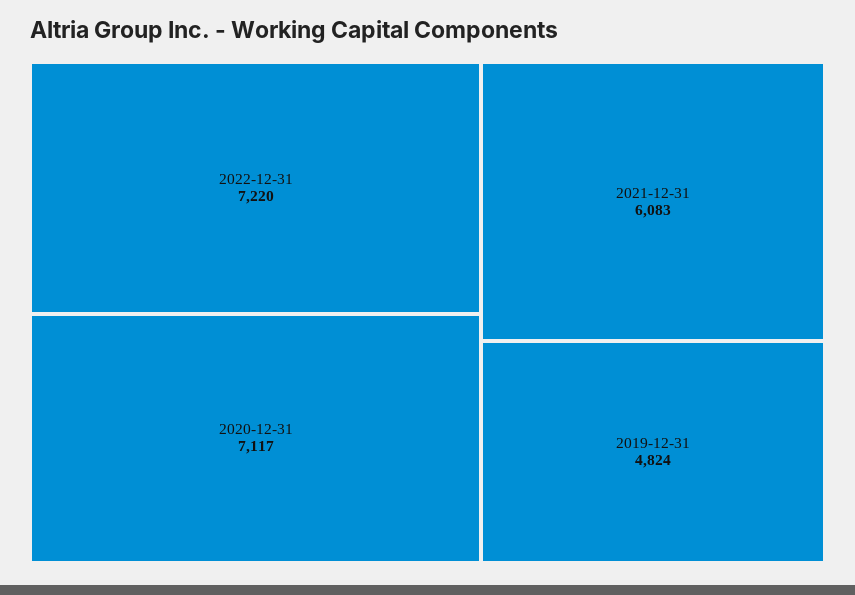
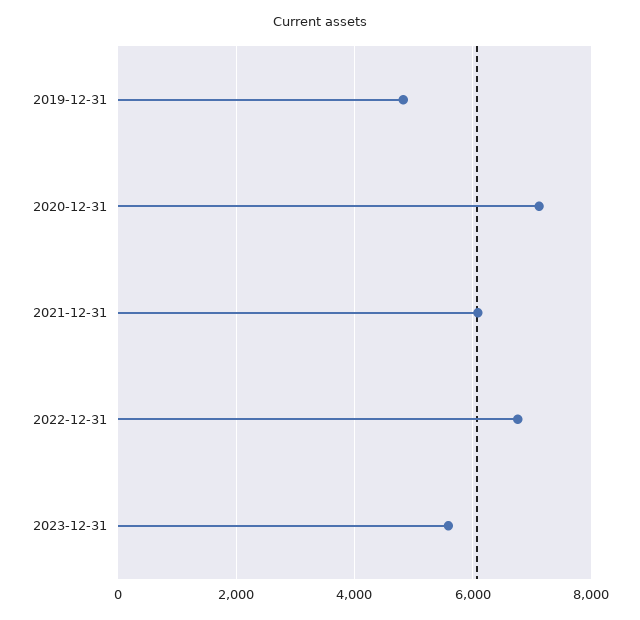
2022-12-31: 7220 -> 6800
2023-12-31: none -> 5600

